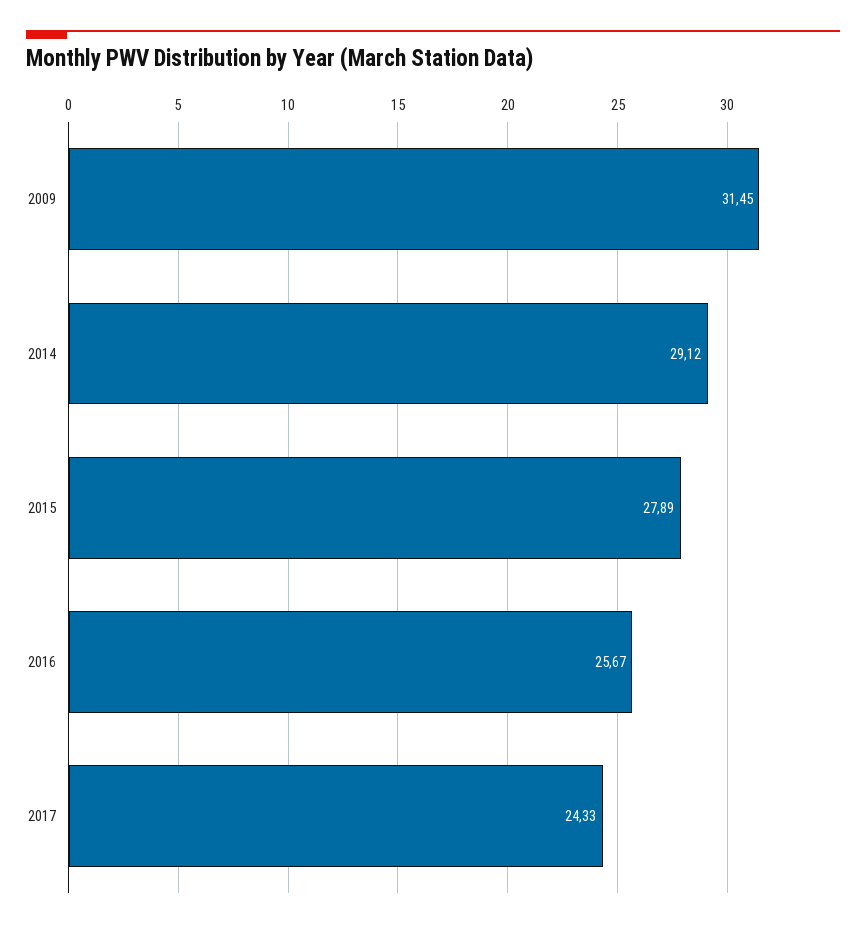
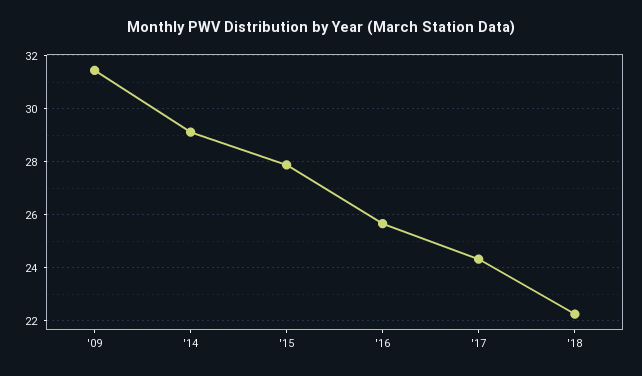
'18: none -> 22.25

